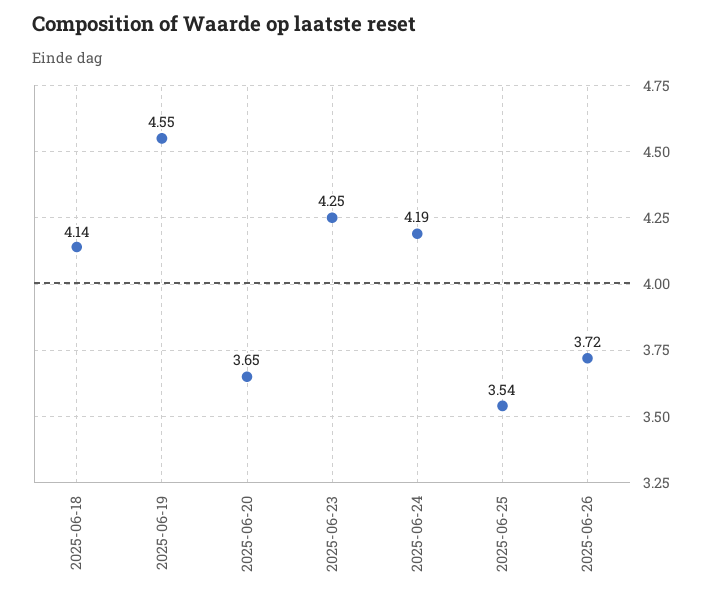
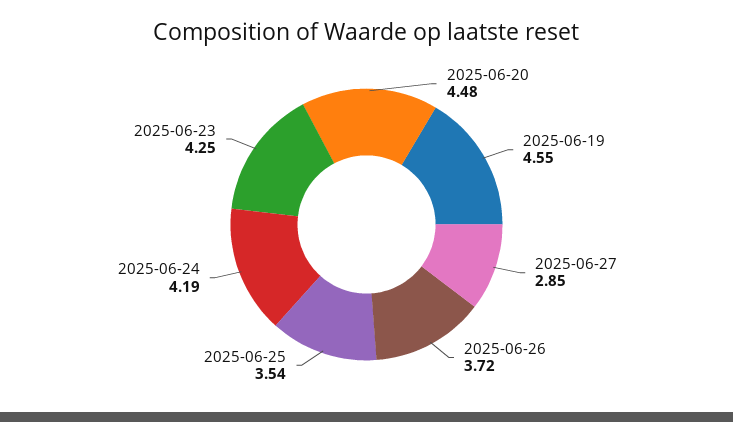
2025-06-18: 4.14 -> none
2025-06-20: 3.65 -> 4.48
2025-06-27: none -> 2.85

